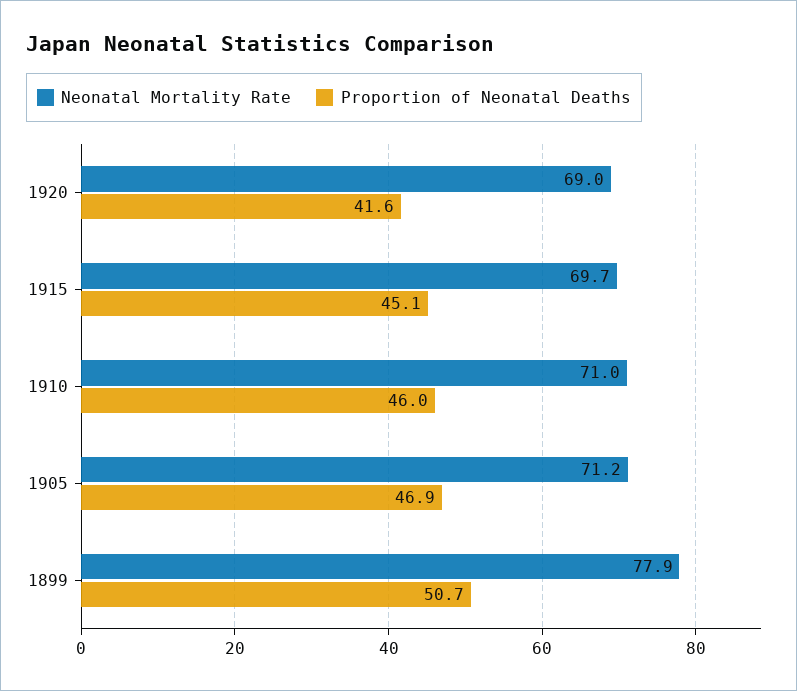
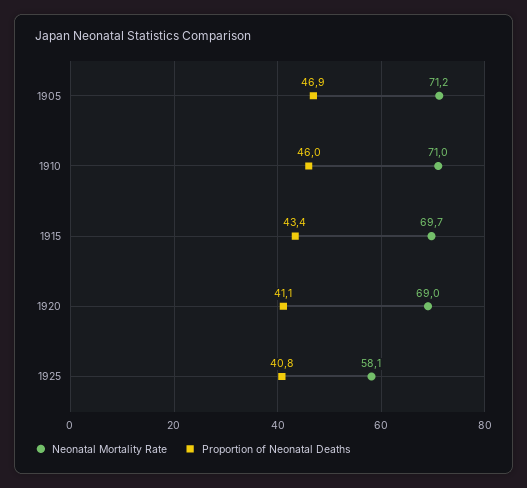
Proportion of Neonatal Deaths, 1920: 41.6 -> 41.1
Proportion of Neonatal Deaths, 1915: 45.1 -> 43.4
Neonatal Mortality Rate, 1899: 77.9 -> none
Proportion of Neonatal Deaths, 1899: 50.7 -> none
Neonatal Mortality Rate, 1925: none -> 58.1
Proportion of Neonatal Deaths, 1925: none -> 40.8

